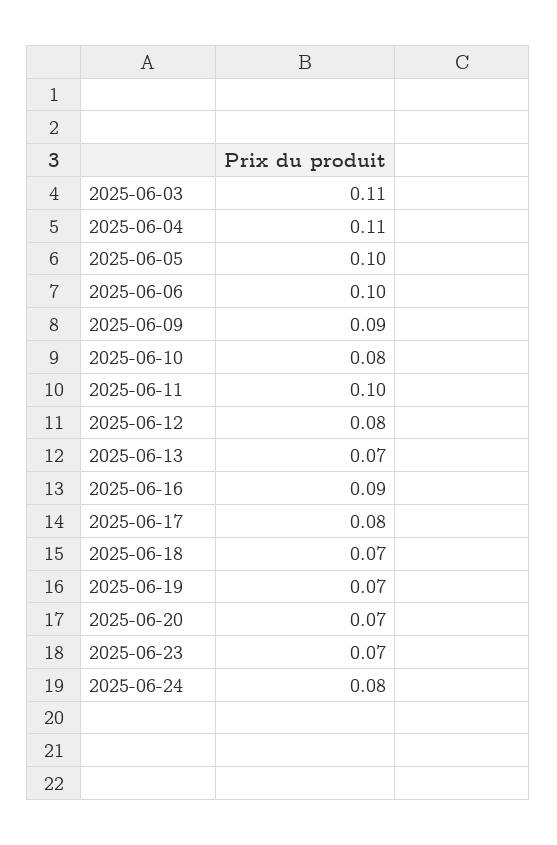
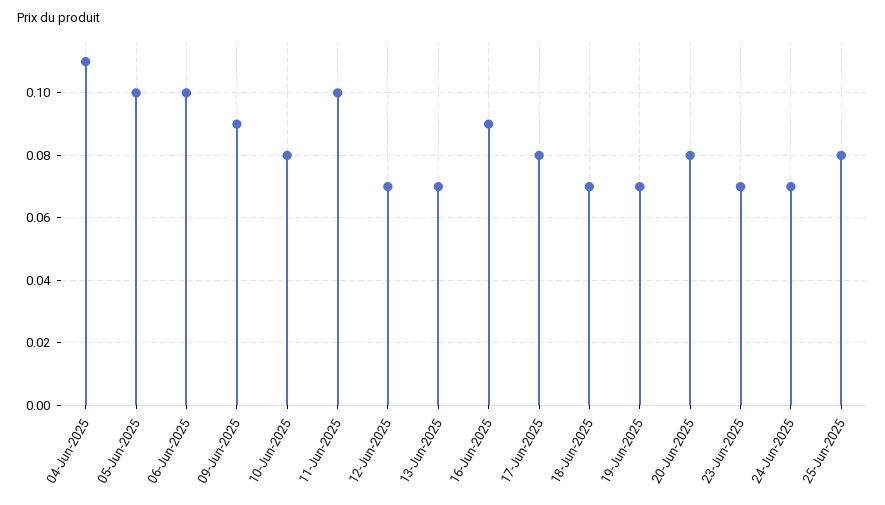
2025-06-03: 0.11 -> none
2025-06-12: 0.08 -> 0.07
2025-06-20: 0.07 -> 0.08
2025-06-24: 0.08 -> 0.07
25-Jun-2025: none -> 0.08

